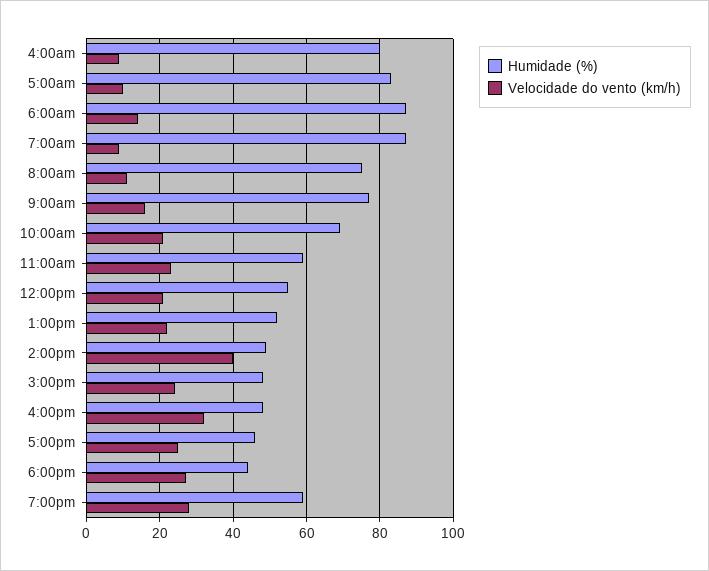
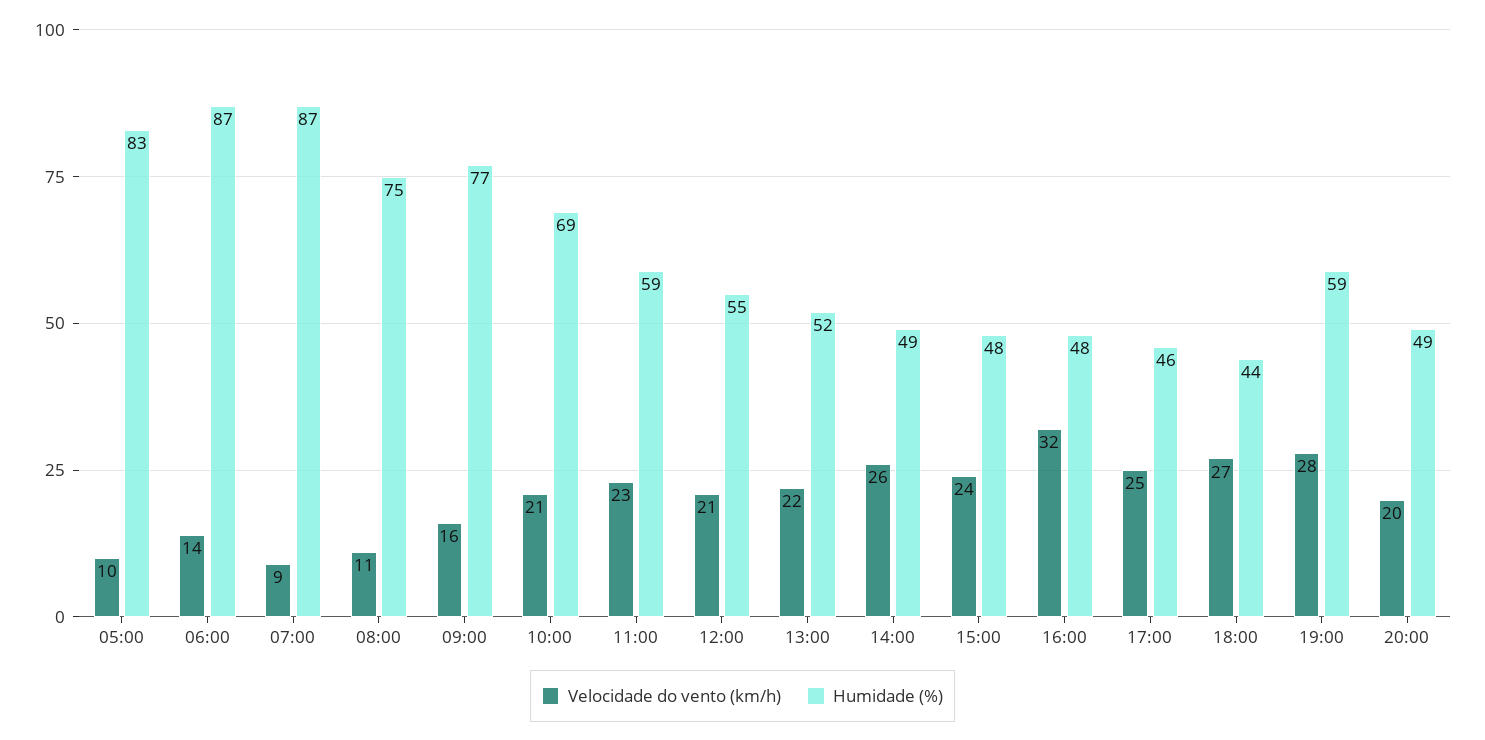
Humidade (%), 4:00am: 80 -> none
Velocidade do vento (km/h), 4:00am: 10 -> none
Velocidade do vento (km/h), 2:00pm: 40 -> 26
Velocidade do vento (km/h), 20:00: none -> 20
Humidade (%), 20:00: none -> 49

